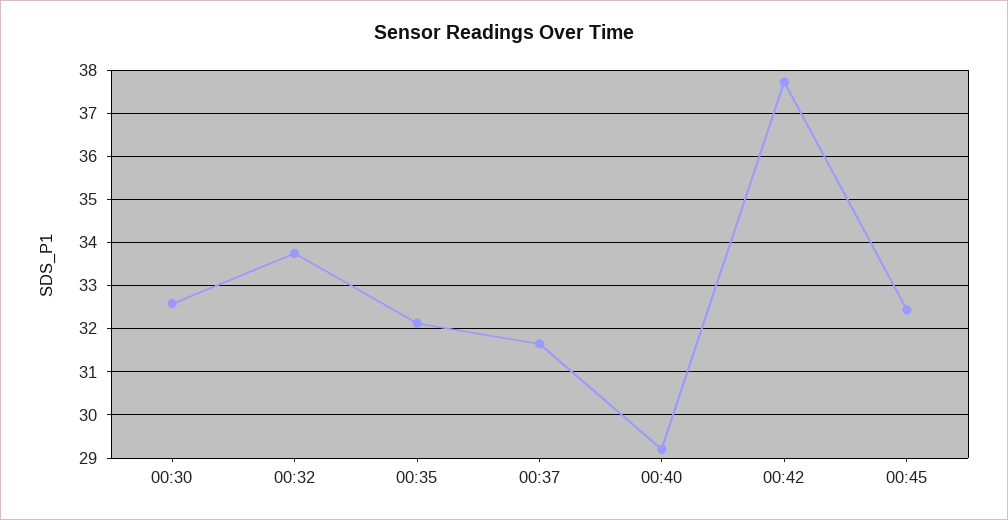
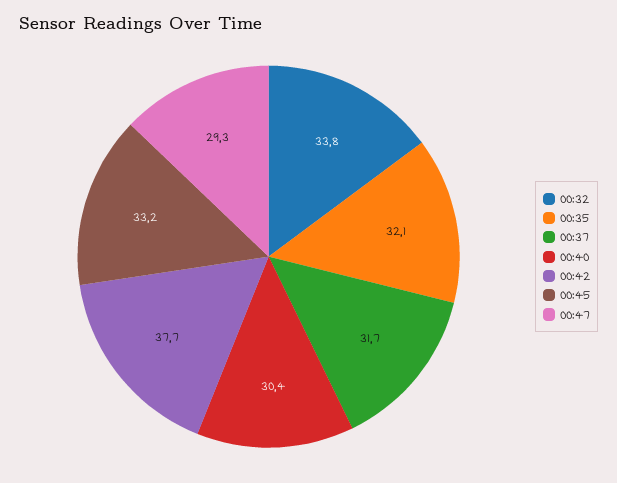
00:30: 32.6 -> none
00:40: 29.2 -> 30.4
00:45: 32.4 -> 33.2
00:47: none -> 29.3

